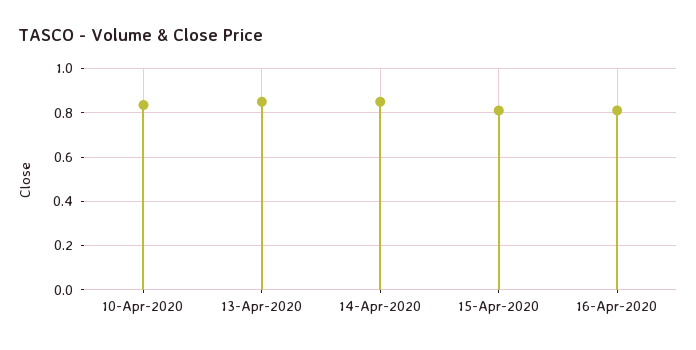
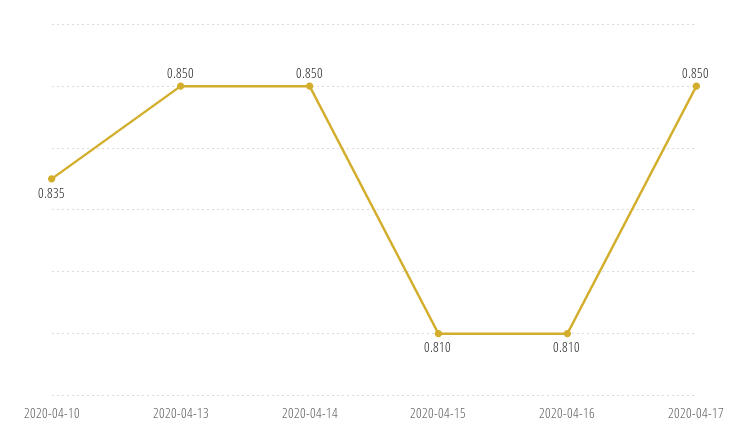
2020-04-17: none -> 0.85

